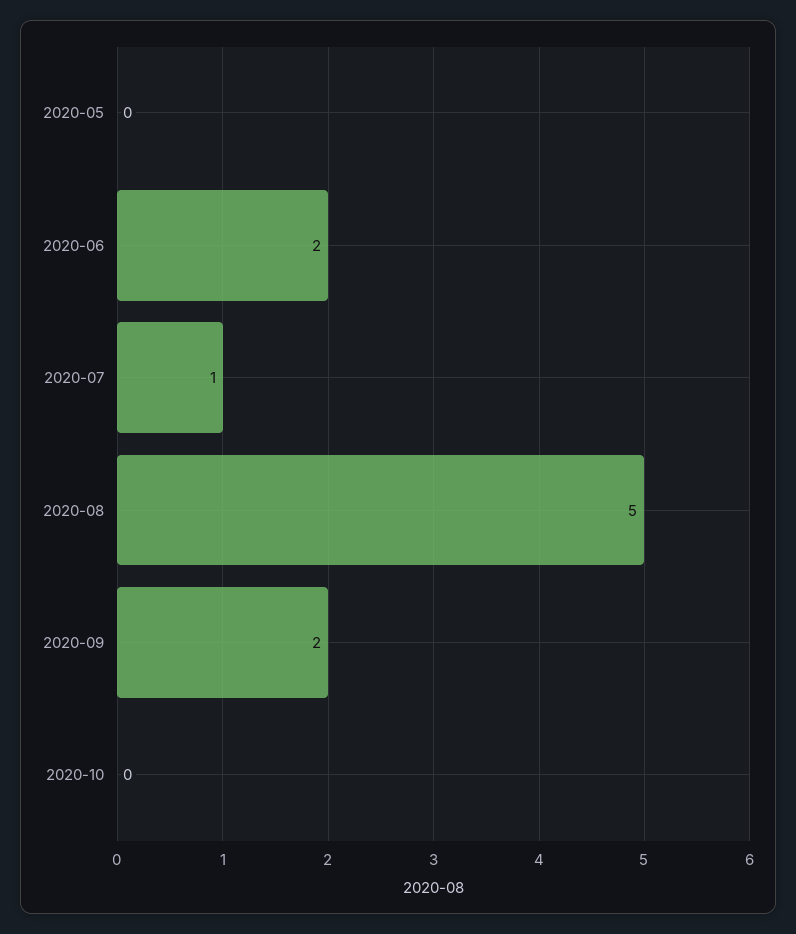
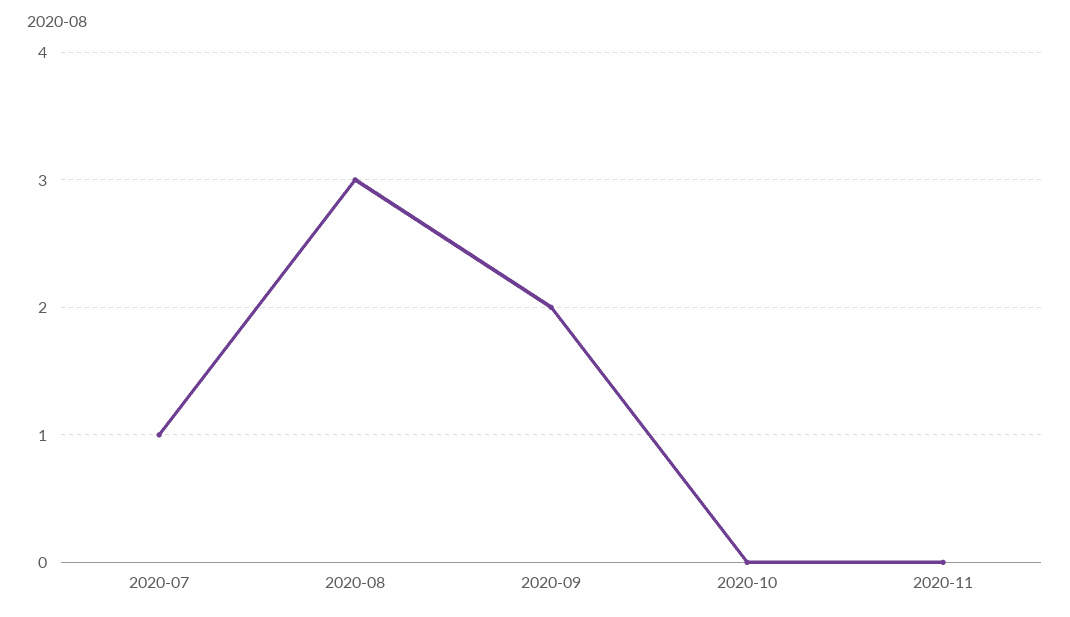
2020-05: 0 -> none
2020-06: 2 -> none
2020-08: 5 -> 3
2020-11: none -> 0

